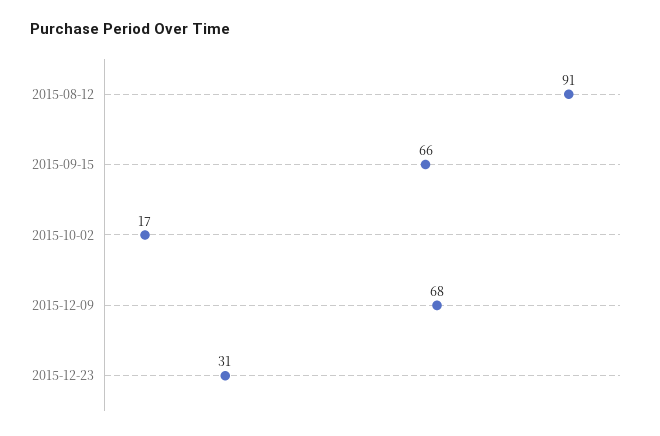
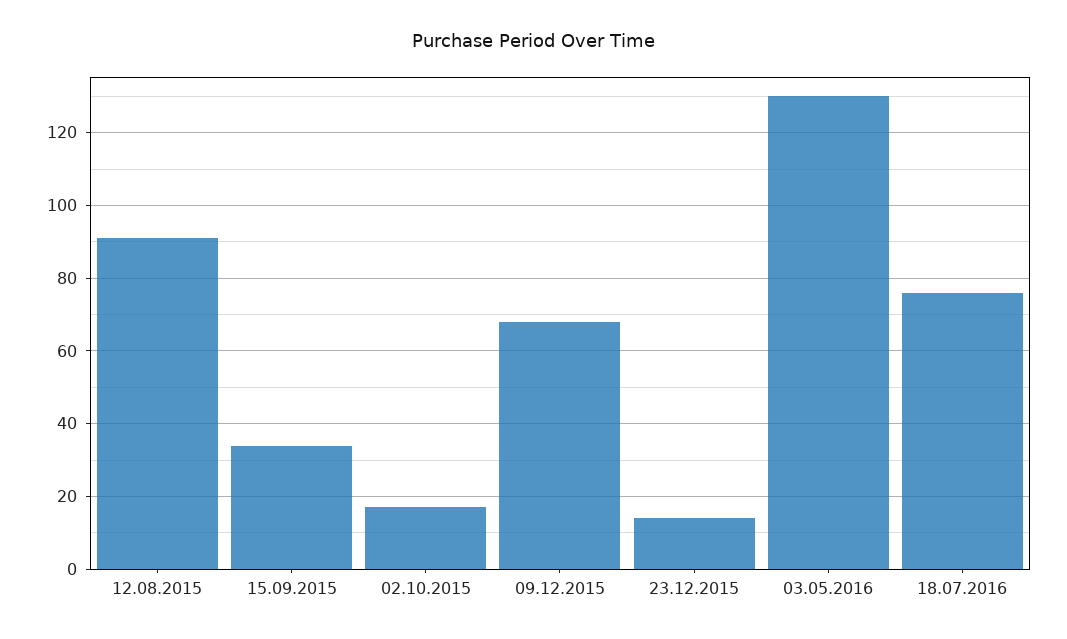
2015-09-15: 66 -> 35
2015-12-23: 31 -> 15
03.05.2016: none -> 130
18.07.2016: none -> 75

